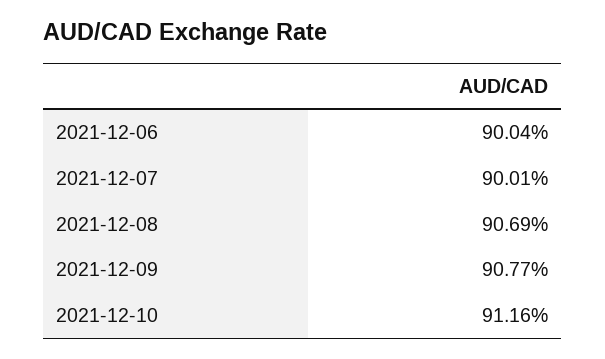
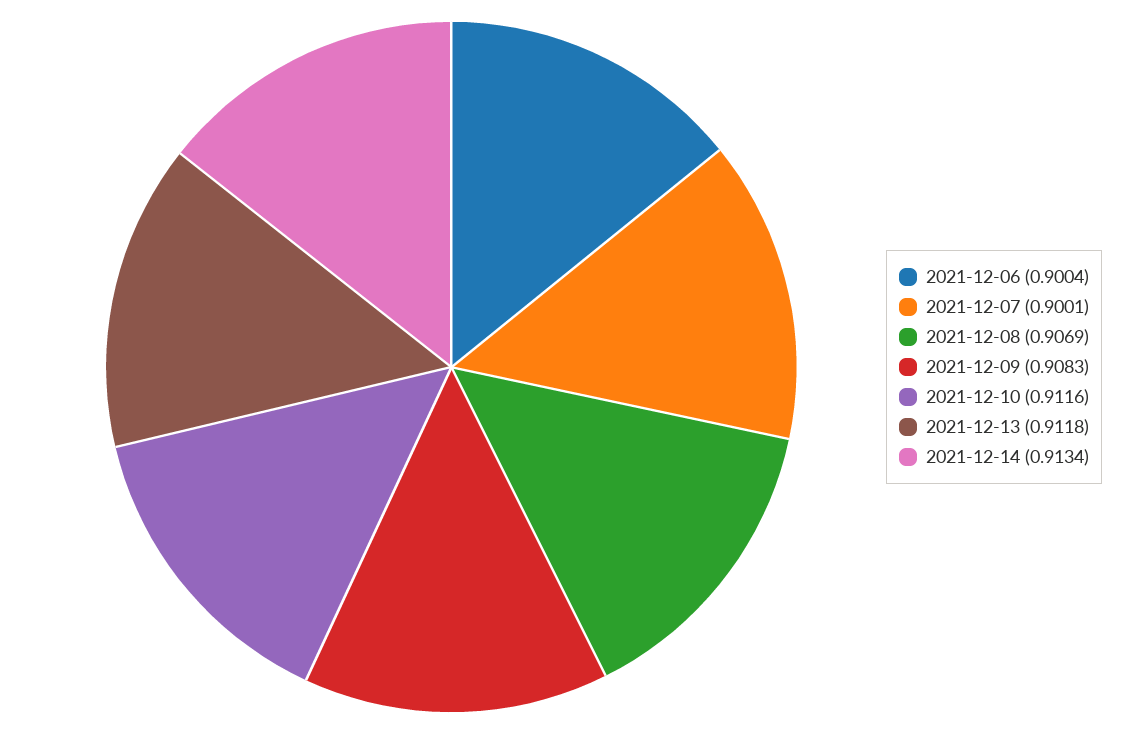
2021-12-09: 0.9077 -> 0.9083
2021-12-13: none -> 0.9118
2021-12-14: none -> 0.9134

